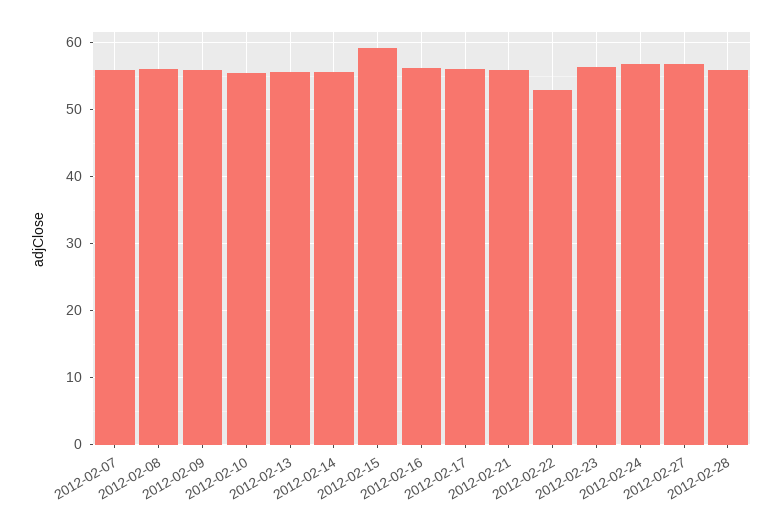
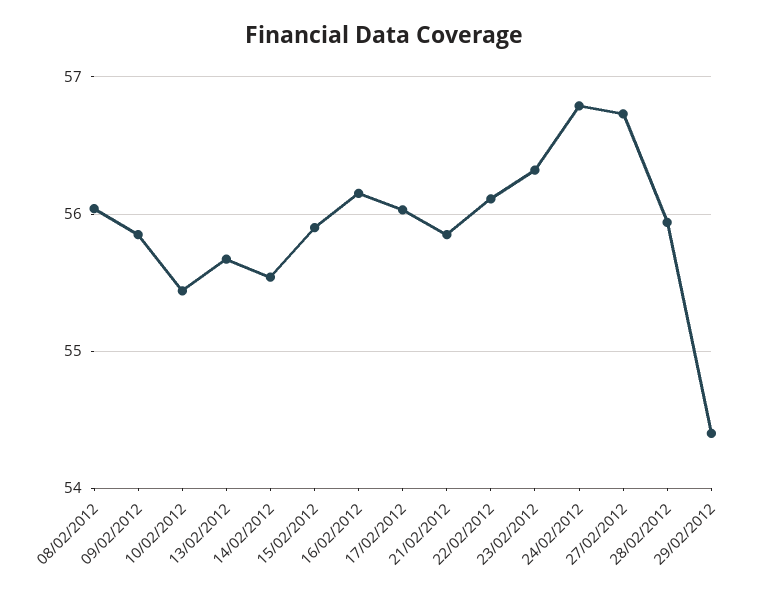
2012-02-07: 56 -> none
2012-02-15: 59 -> 55.9
2012-02-22: 53 -> 56.1
29/02/2012: none -> 54.4

